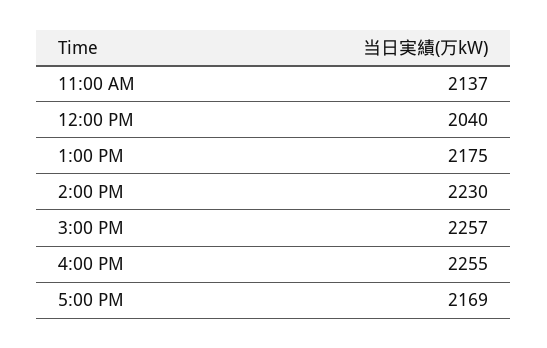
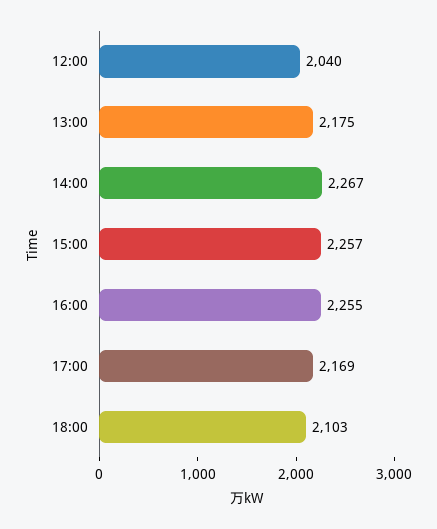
11:00 AM: 2137 -> none
2:00 PM: 2230 -> 2267
18:00: none -> 2103

